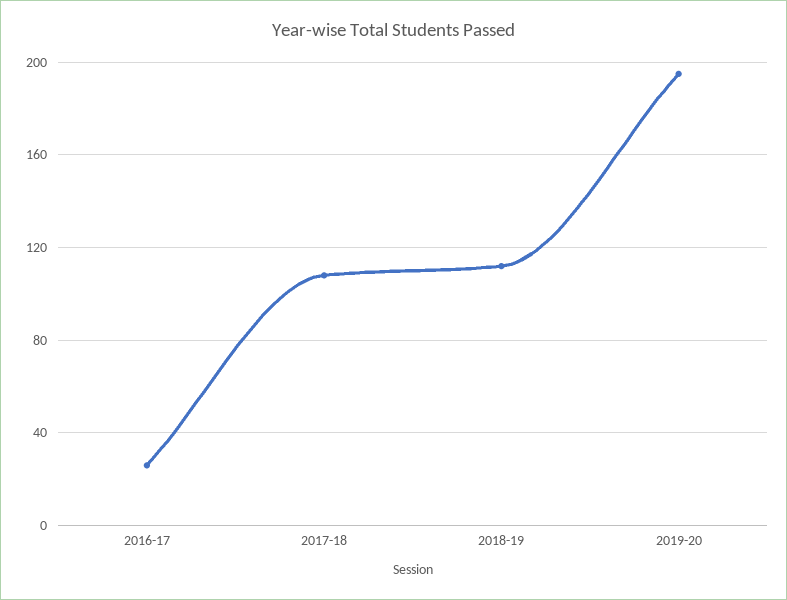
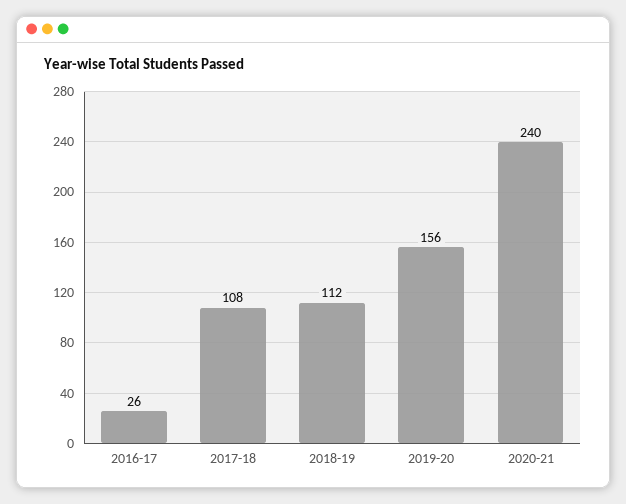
2019-20: 195 -> 156
2020-21: none -> 240

